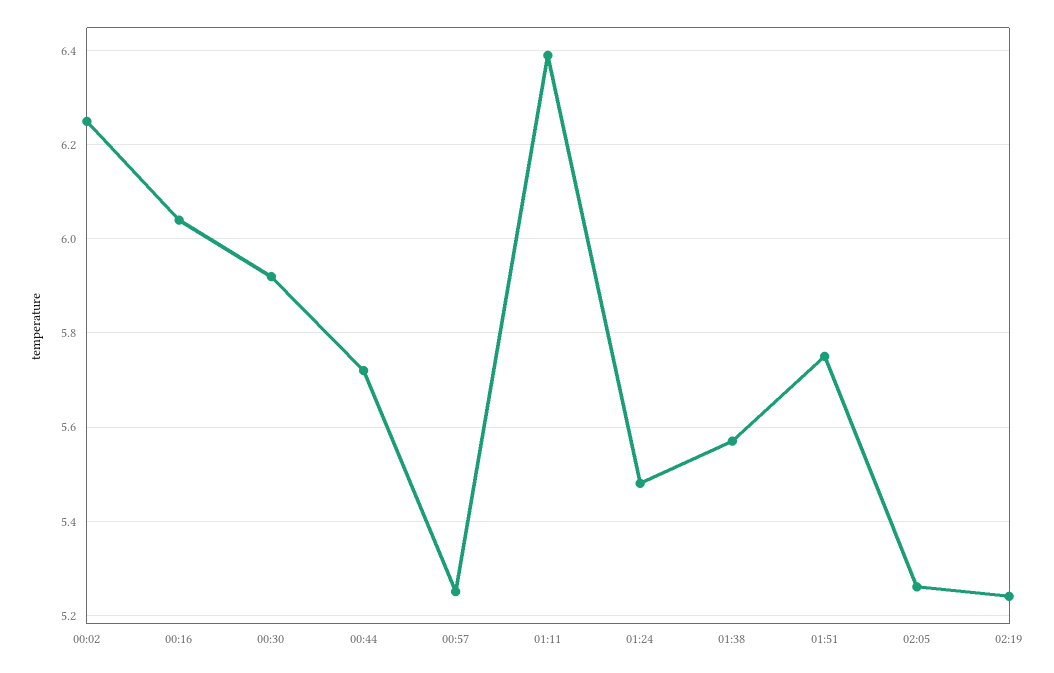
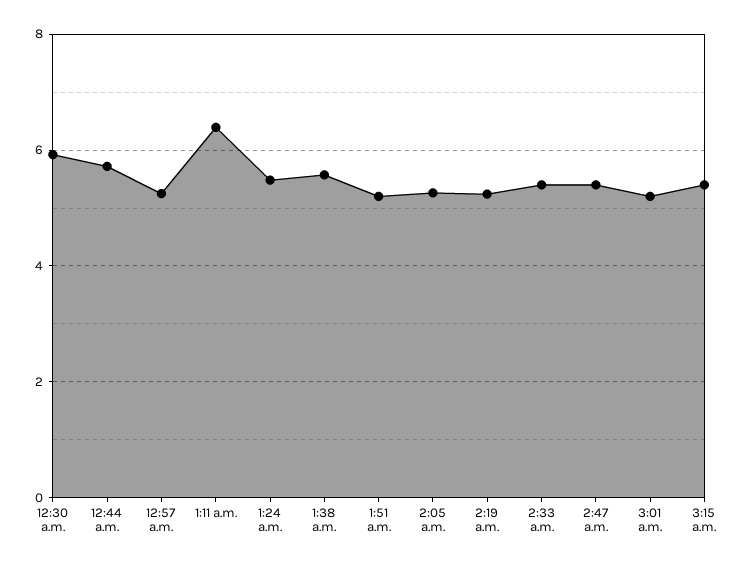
00:02: 6.25 -> none
00:16: 6.05 -> none
01:51: 5.75 -> 5.2
2:33 a.m.: none -> 5.4
2:47 a.m.: none -> 5.4
3:01 a.m.: none -> 5.2
3:15 a.m.: none -> 5.4

